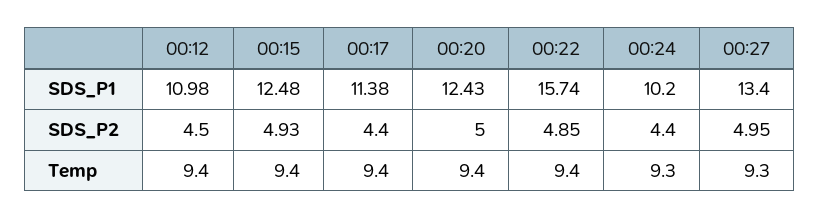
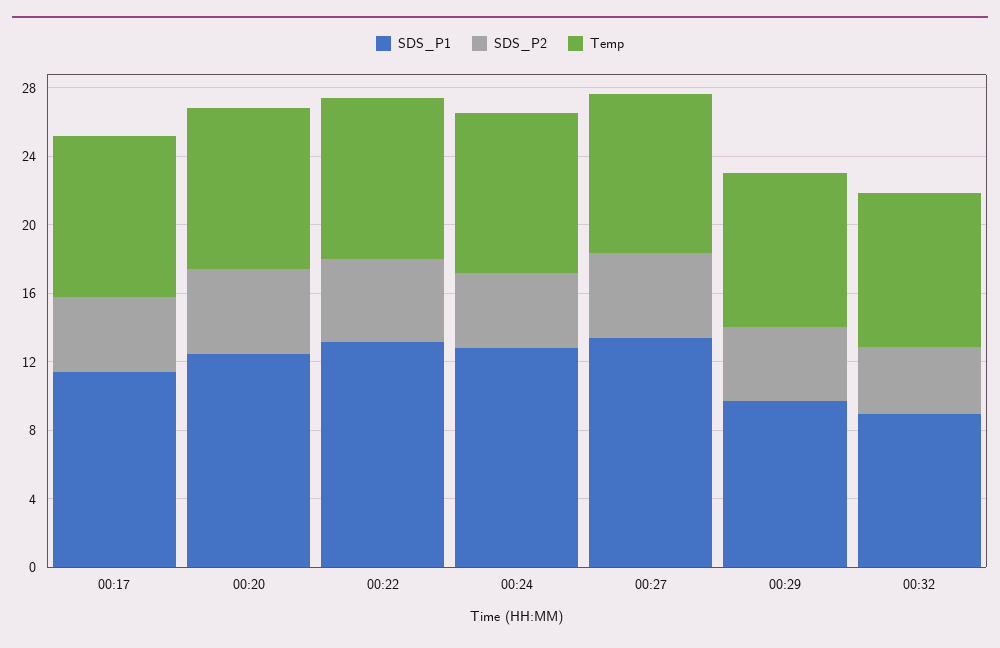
SDS_P1, 00:12: 10.98 -> none
SDS_P1, 00:15: 12.48 -> none
SDS_P1, 00:22: 15.74 -> 13
SDS_P1, 00:24: 10.2 -> 13
SDS_P2, 00:12: 4.5 -> none
SDS_P2, 00:15: 4.93 -> none
Temp, 00:12: 9.4 -> none
Temp, 00:15: 9.4 -> none
SDS_P1, 00:29: none -> 10
SDS_P2, 00:29: none -> 4
Temp, 00:29: none -> 9
SDS_P1, 00:32: none -> 9
SDS_P2, 00:32: none -> 4
Temp, 00:32: none -> 9

